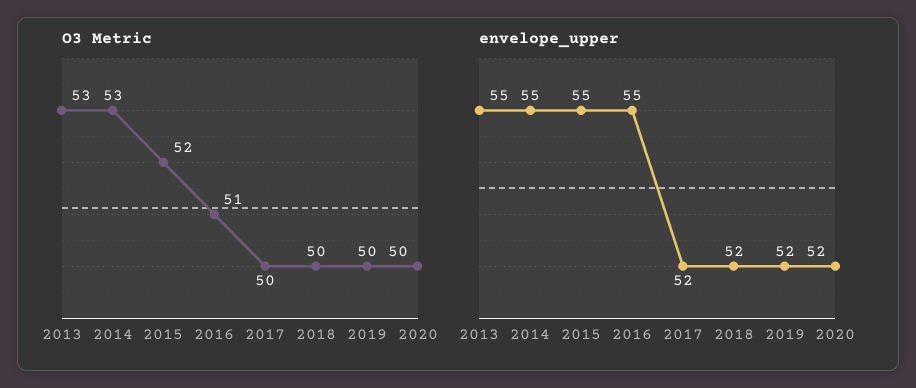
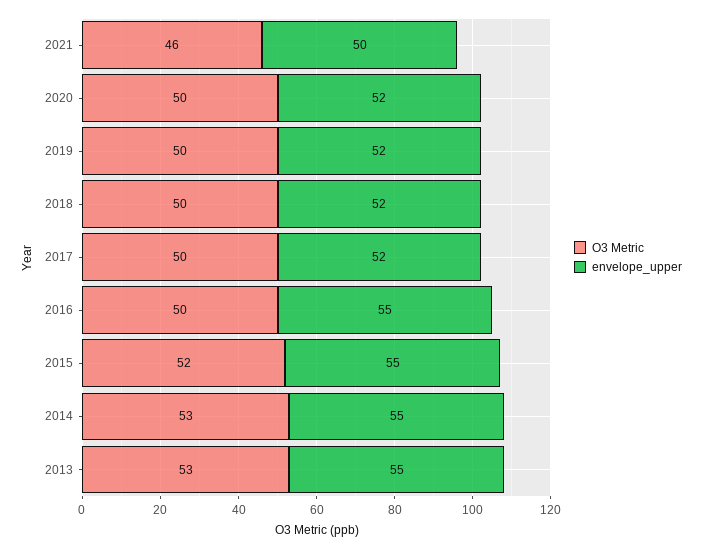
O3 Metric, 2016: 51 -> 50
O3 Metric, 2021: none -> 46
envelope_upper, 2021: none -> 50

